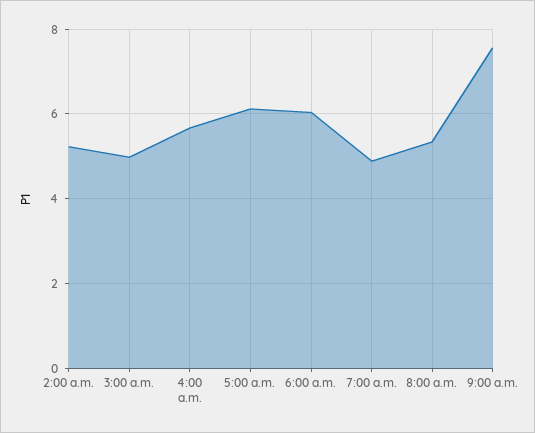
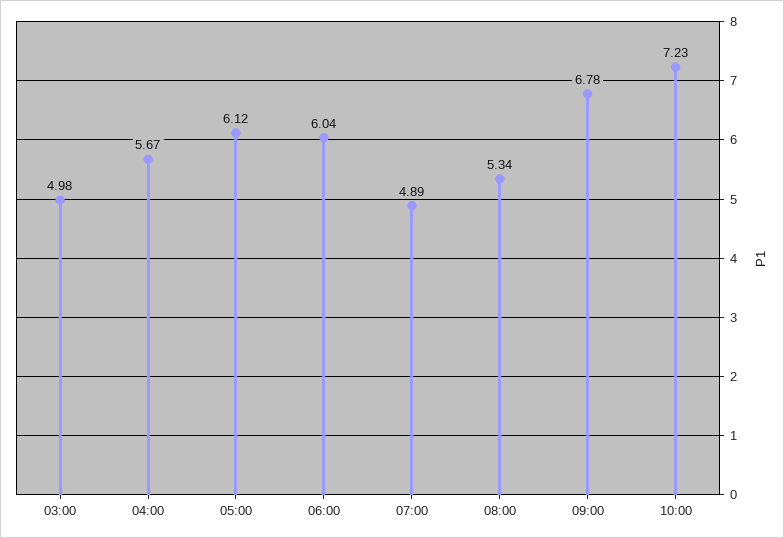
2:00 a.m.: 5.2 -> none
9:00 a.m.: 7.6 -> 6.78
10:00: none -> 7.23

